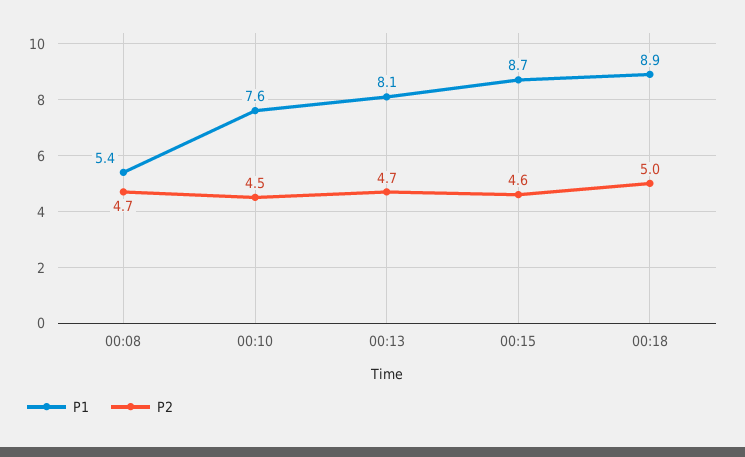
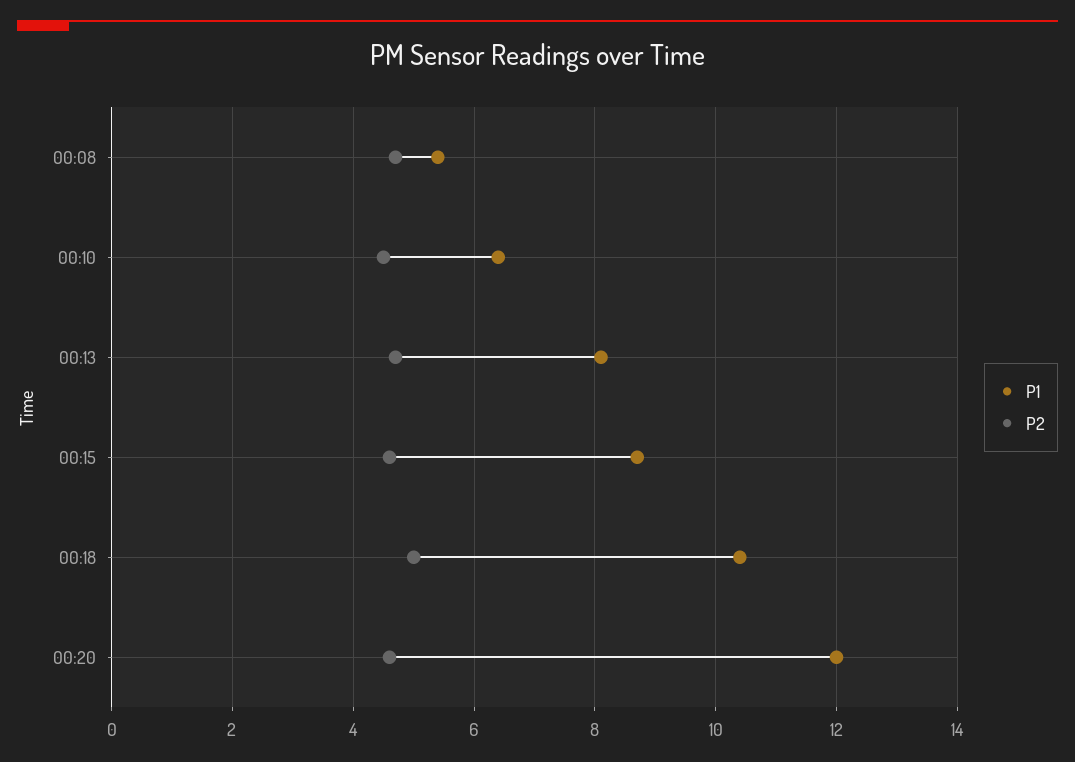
P1, 00:10: 7.6 -> 6.5
P1, 00:18: 8.9 -> 10.5
P1, 00:20: none -> 12
P2, 00:20: none -> 4.5

